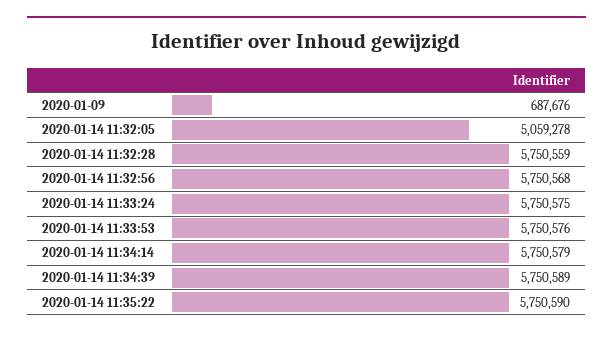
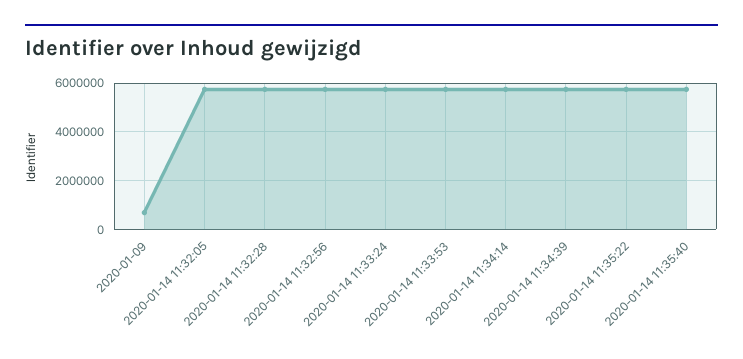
2020-01-14 11:32:05: 5059278 -> 5750000
2020-01-14 11:35:40: none -> 5750000

